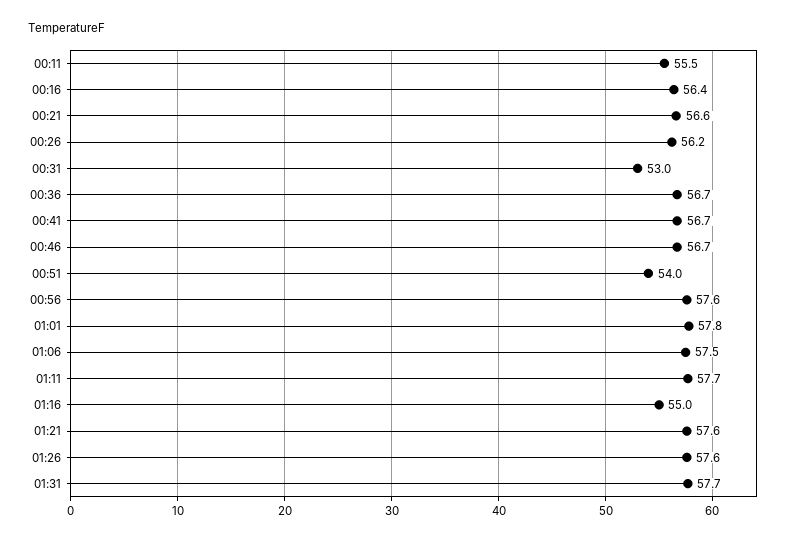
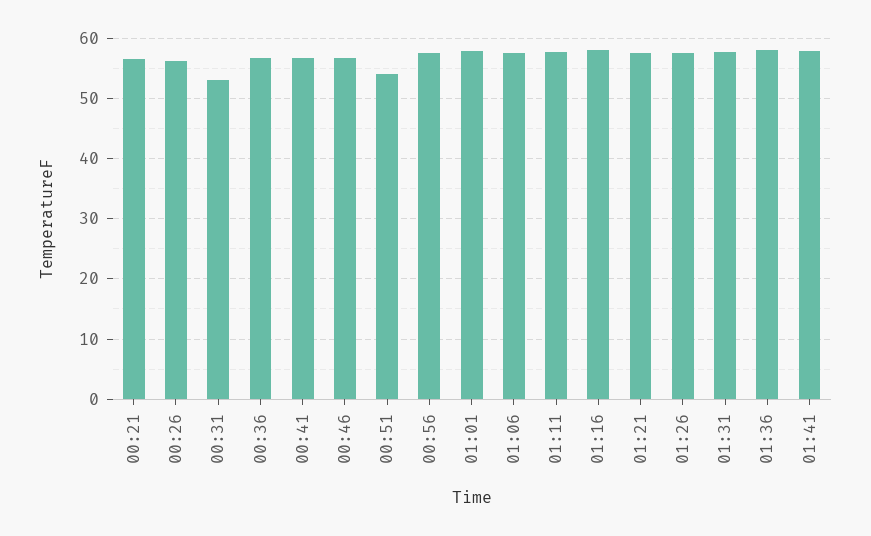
00:11: 55.5 -> none
00:16: 56.4 -> none
01:16: 55 -> 58
01:36: none -> 58
01:41: none -> 58

